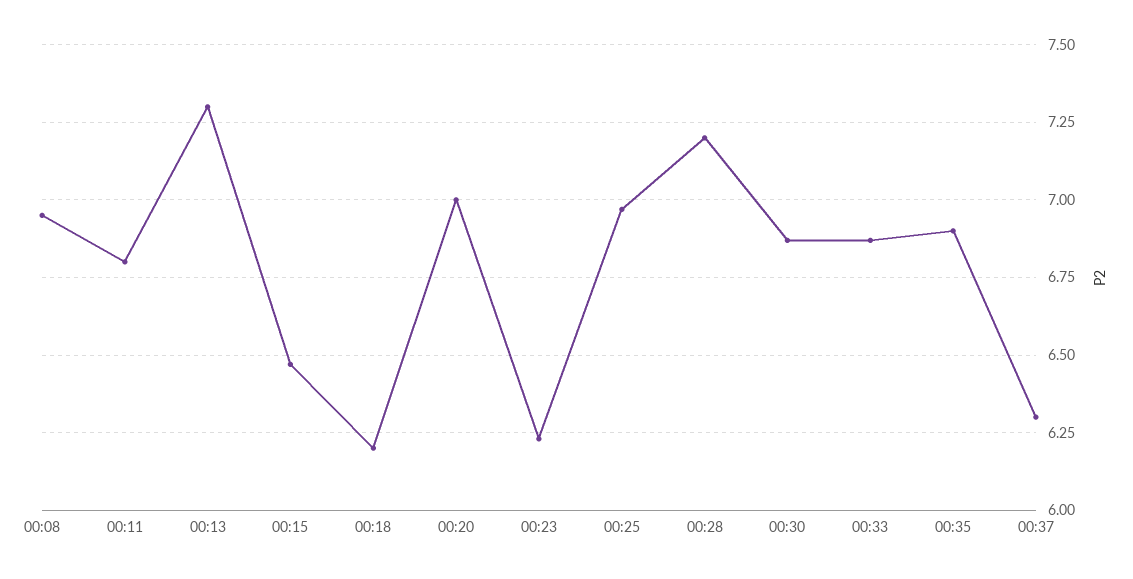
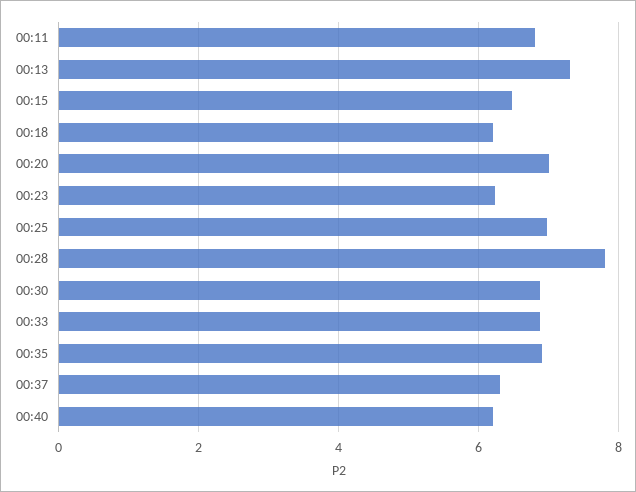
00:08: 6.95 -> none
00:28: 7.2 -> 7.8
00:40: none -> 6.2

